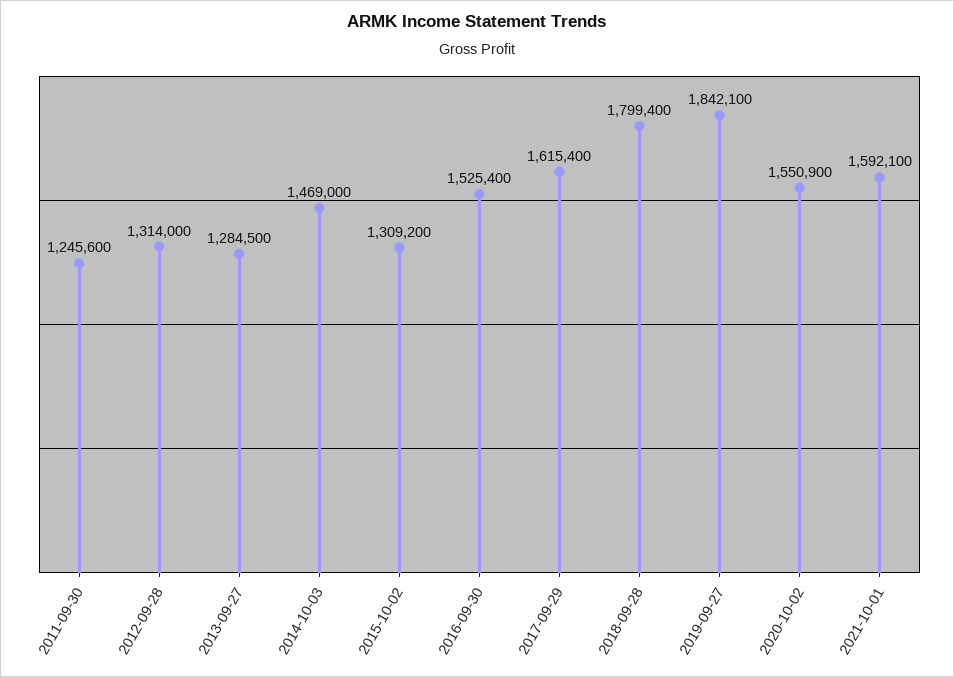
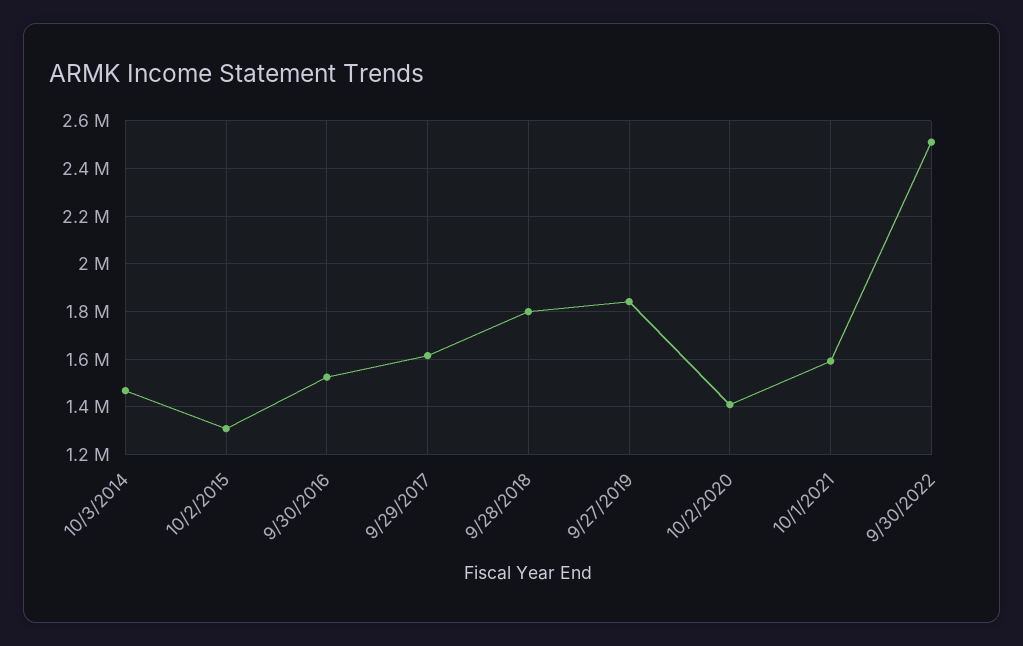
2011-09-30: 1245600 -> none
2012-09-28: 1314000 -> none
2013-09-27: 1284500 -> none
2020-10-02: 1550900 -> 1400000
9/30/2022: none -> 2500000

